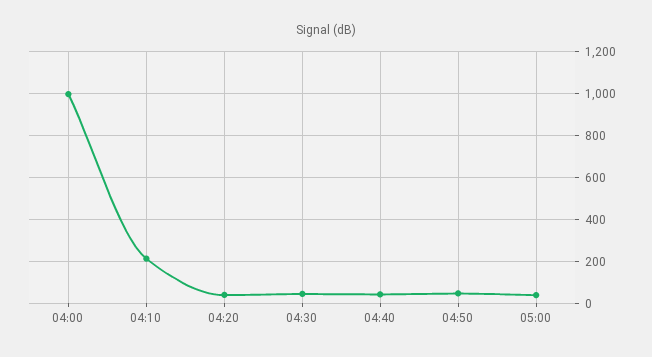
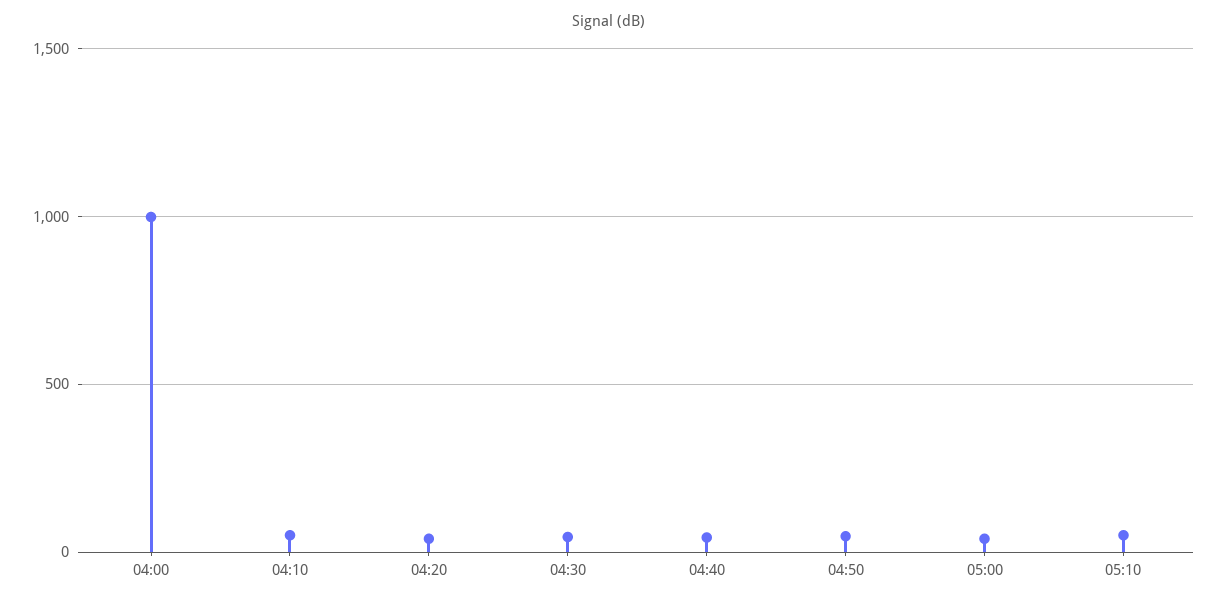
04:10: 200 -> 50
05:10: none -> 50

